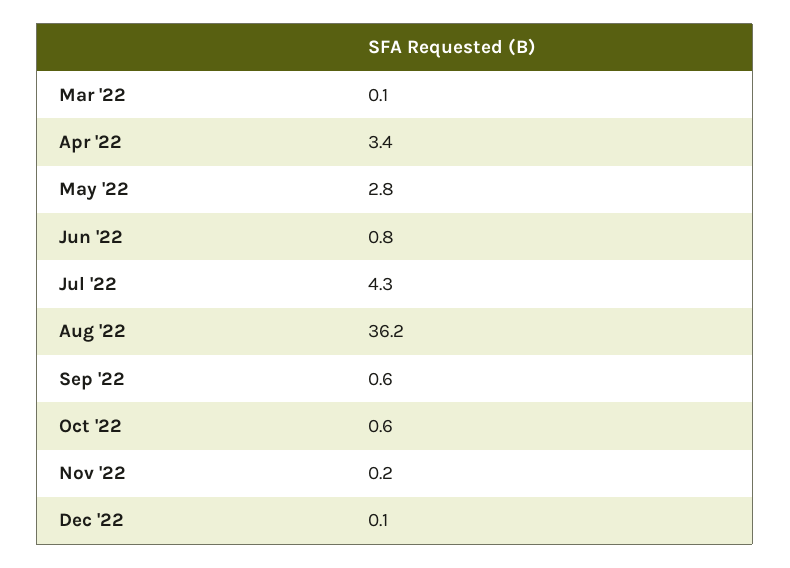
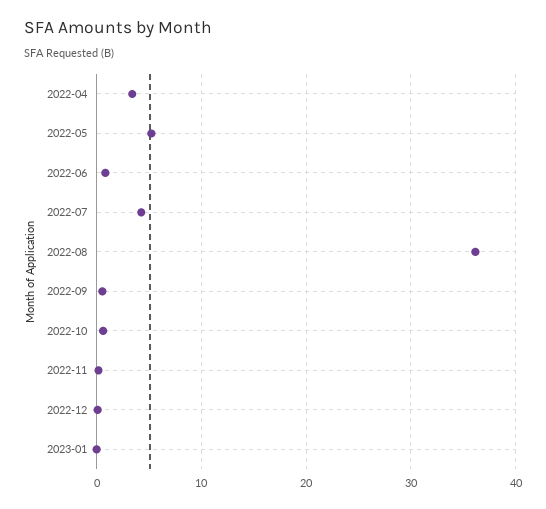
Mar '22: 0.1 -> none
May '22: 2.8 -> 5
2023-01: none -> 0

